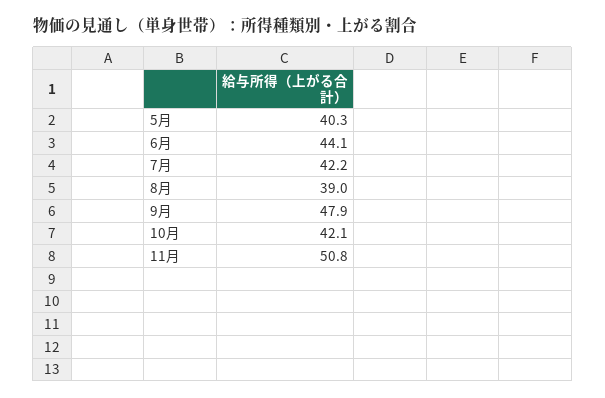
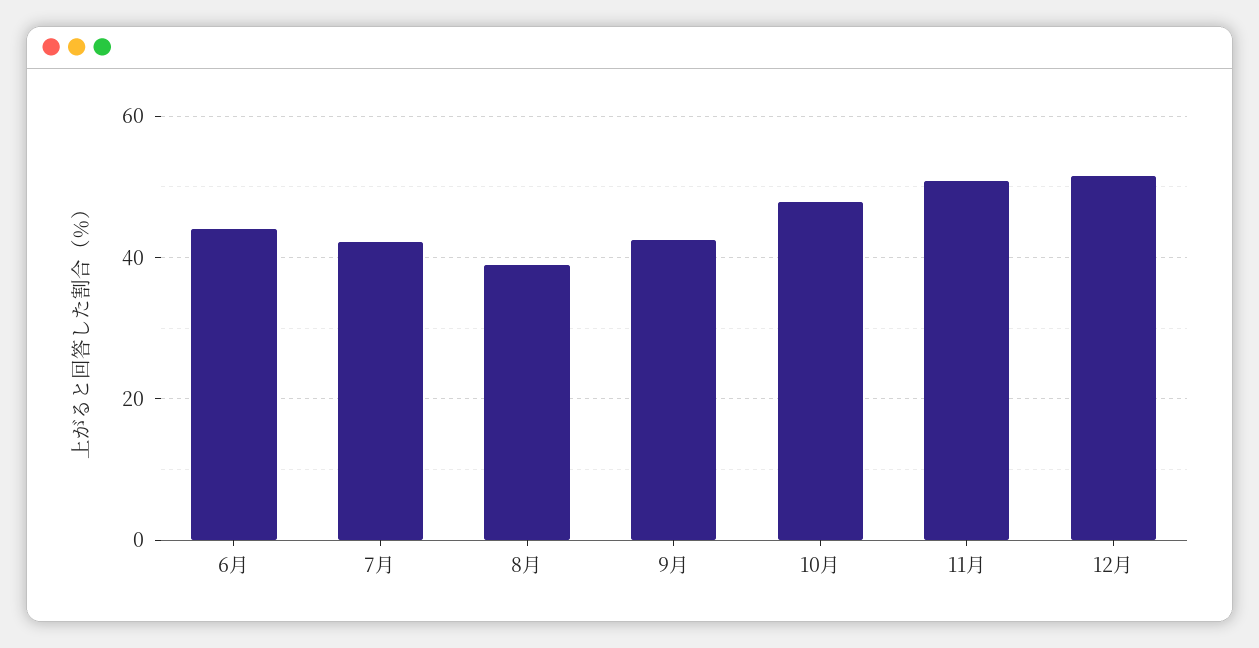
5月: 40.3 -> none
9月: 47.9 -> 42
10月: 42.1 -> 48
12月: none -> 52

